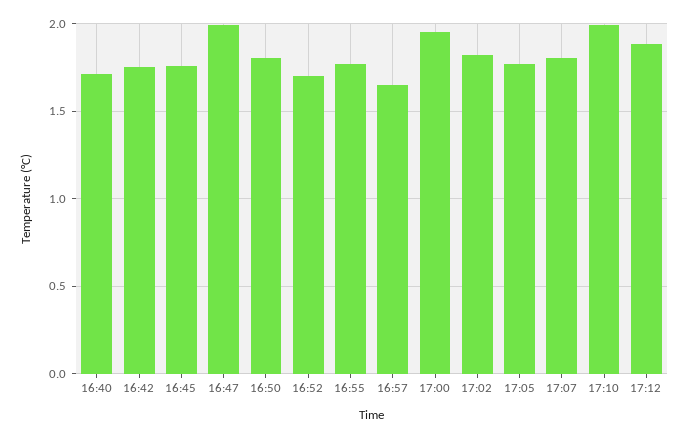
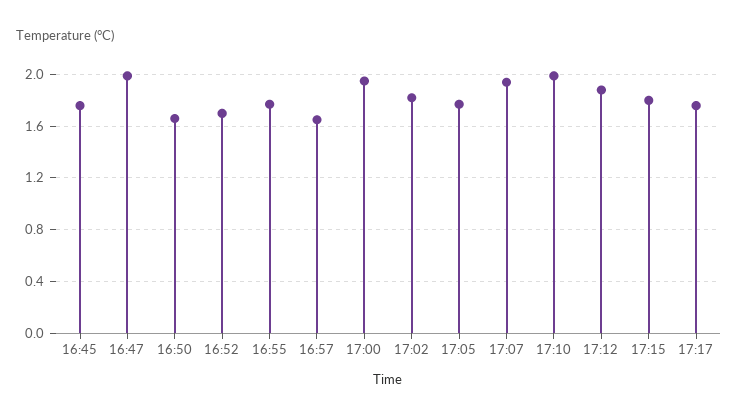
16:40: 1.7 -> none
16:42: 1.75 -> none
16:50: 1.8 -> 1.65
17:07: 1.8 -> 1.95
17:15: none -> 1.8
17:17: none -> 1.75

